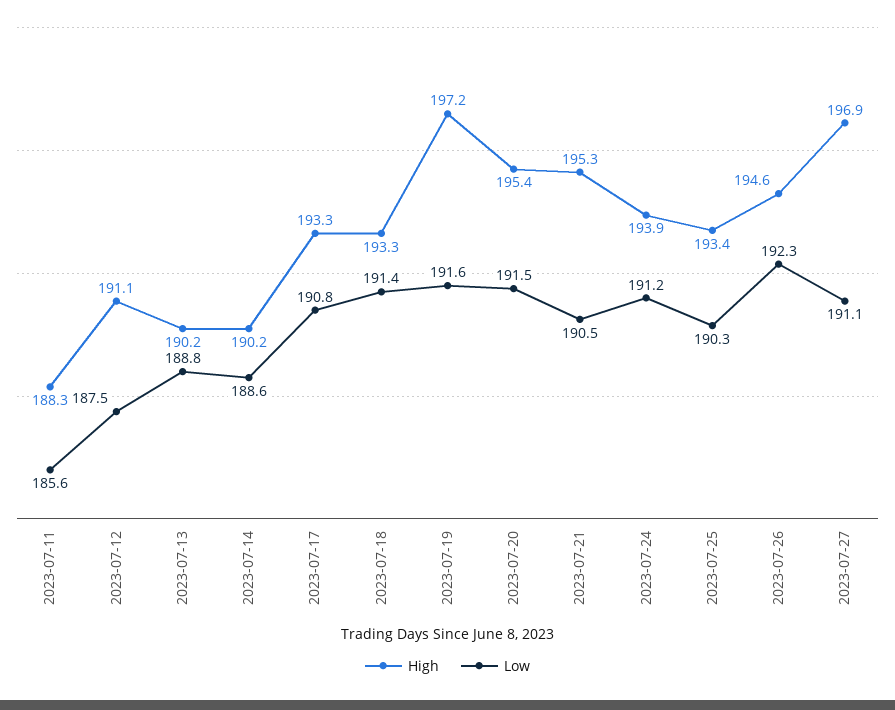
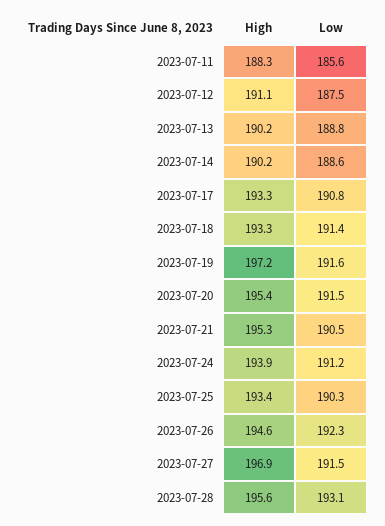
Low, 2023-07-27: 191.1 -> 191.5
High, 2023-07-28: none -> 195.6
Low, 2023-07-28: none -> 193.1

